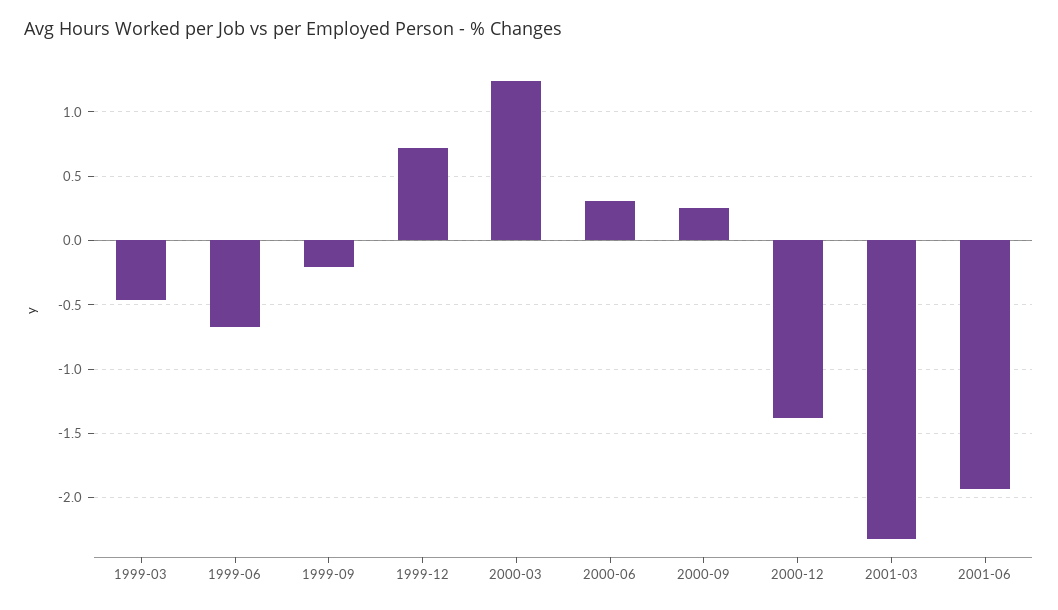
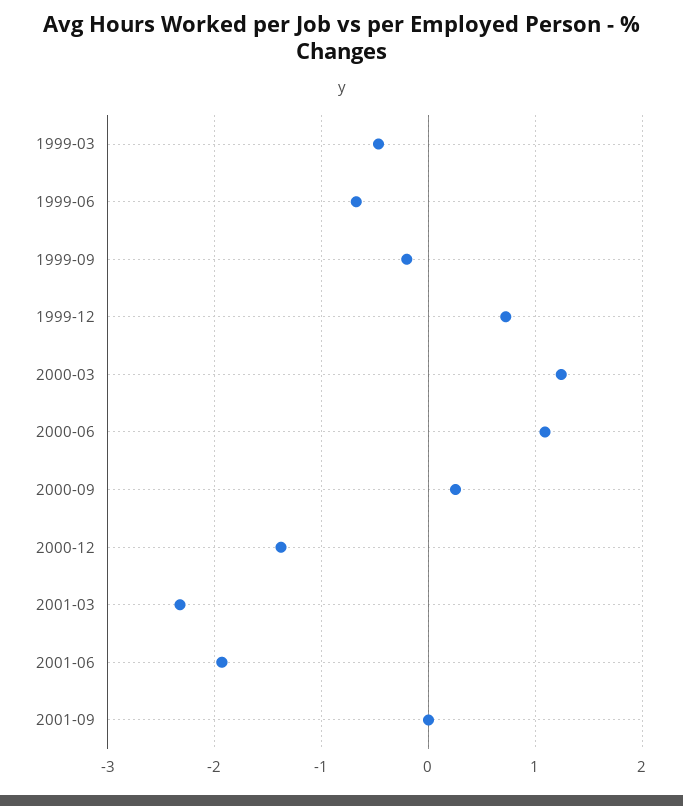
2000-06: 0.3 -> 1.1
2001-09: none -> 0

